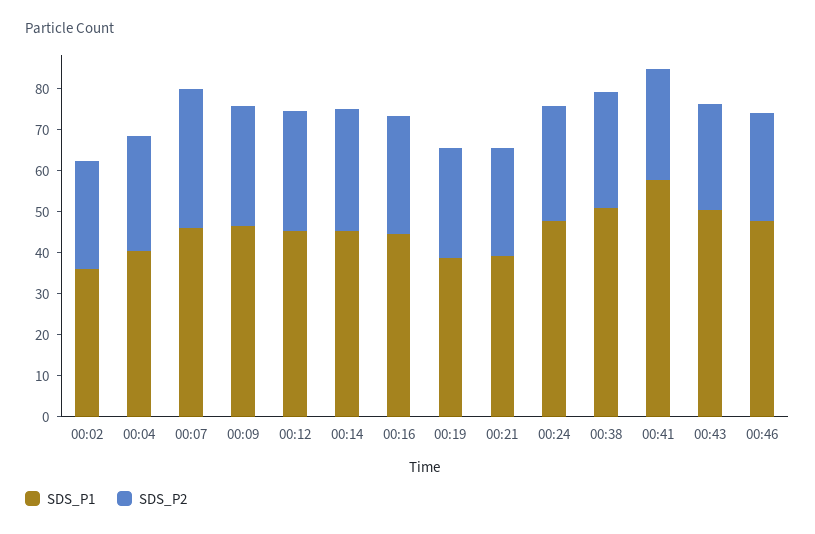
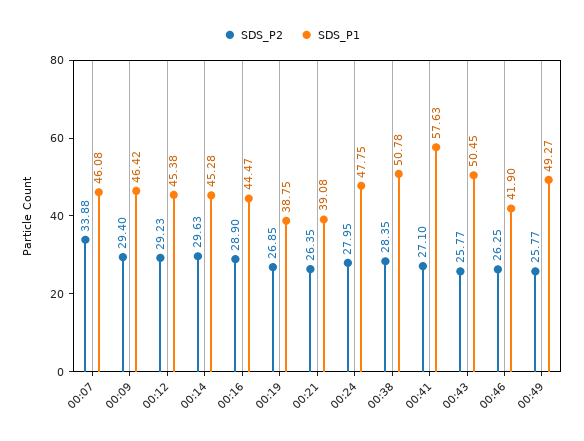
SDS_P1, 00:02: 36 -> none
SDS_P2, 00:02: 26 -> none
SDS_P1, 00:04: 40 -> none
SDS_P2, 00:04: 28 -> none
SDS_P1, 00:46: 48 -> 41.9
SDS_P2, 00:49: none -> 25.77
SDS_P1, 00:49: none -> 49.27

